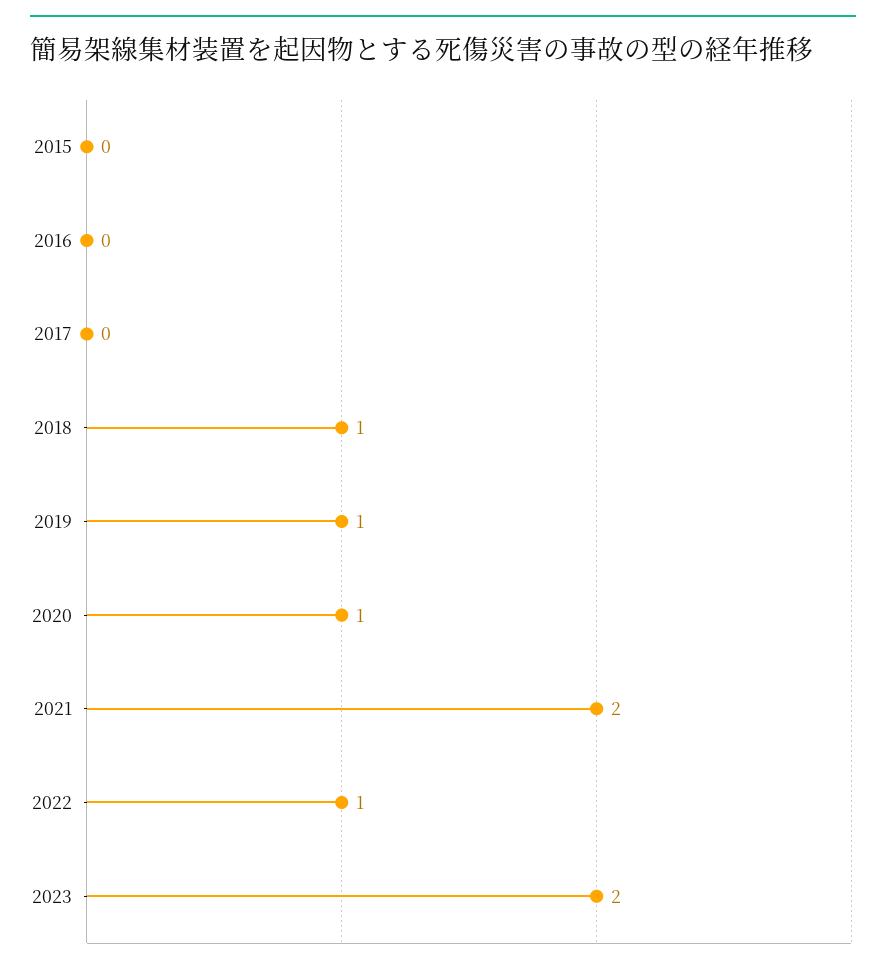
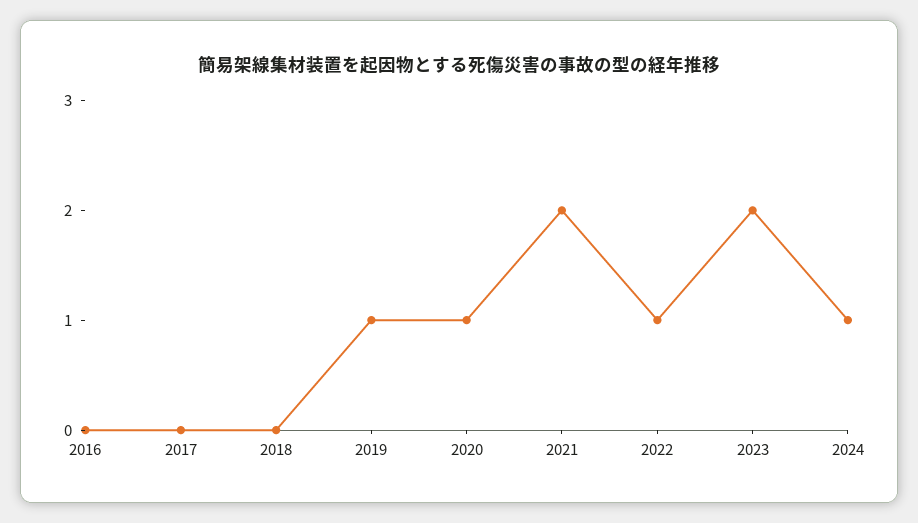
2015: 0 -> none
2018: 1 -> 0
2024: none -> 1

